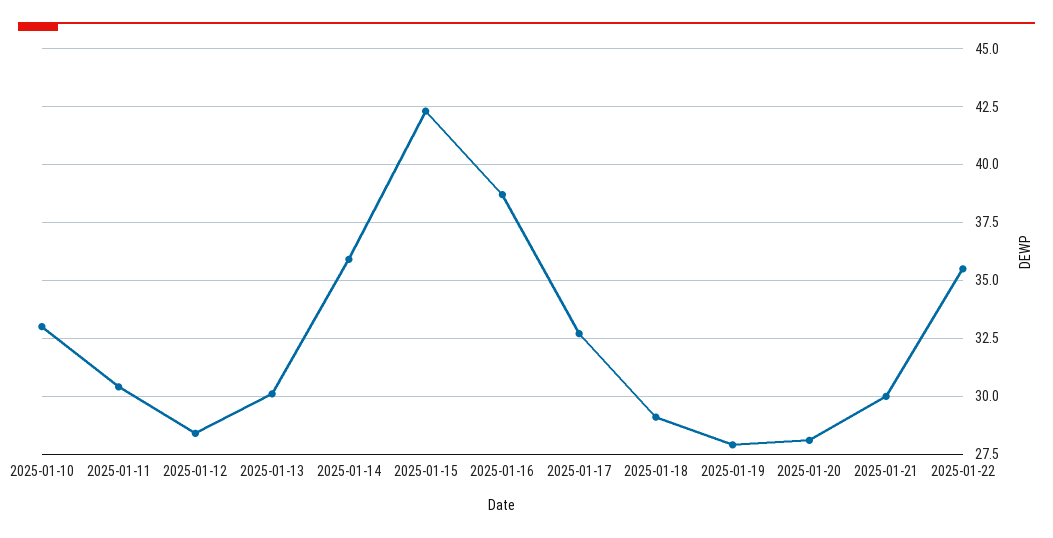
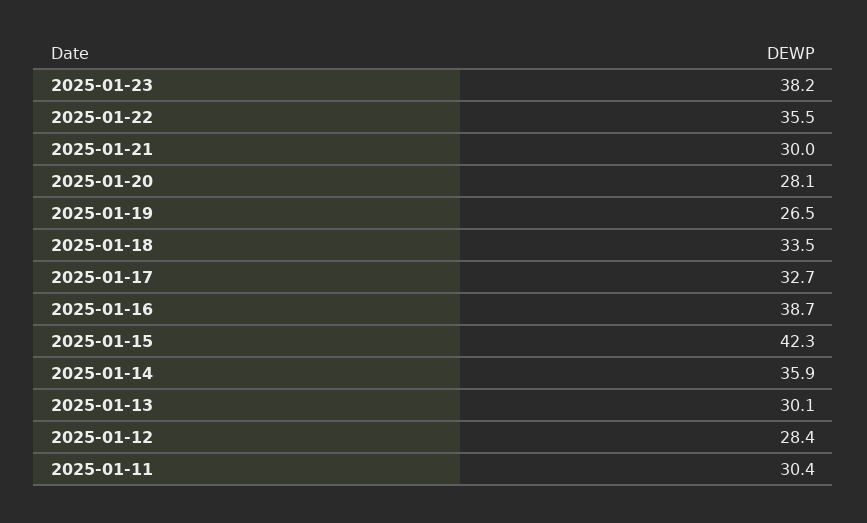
2025-01-10: 33 -> none
2025-01-18: 29 -> 33.5
2025-01-19: 28 -> 26.5
2025-01-23: none -> 38.2

